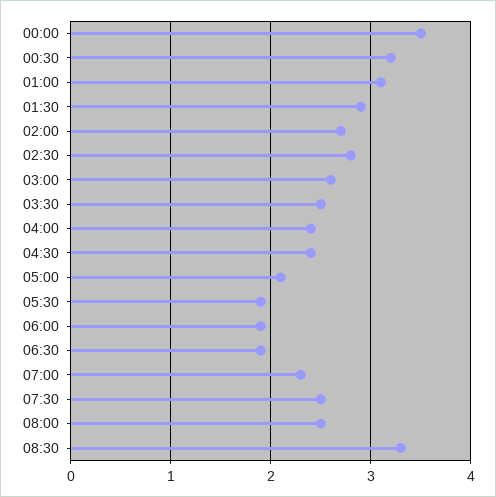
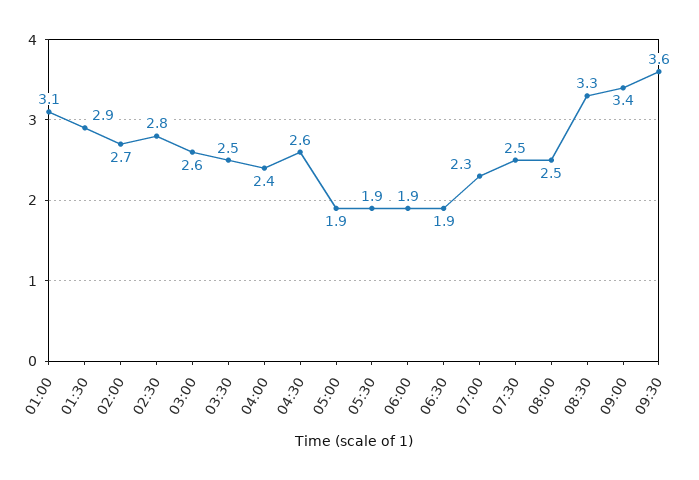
00:00: 3.5 -> none
00:30: 3.2 -> none
04:30: 2.4 -> 2.6
05:00: 2.1 -> 1.9
09:00: none -> 3.4
09:30: none -> 3.6

